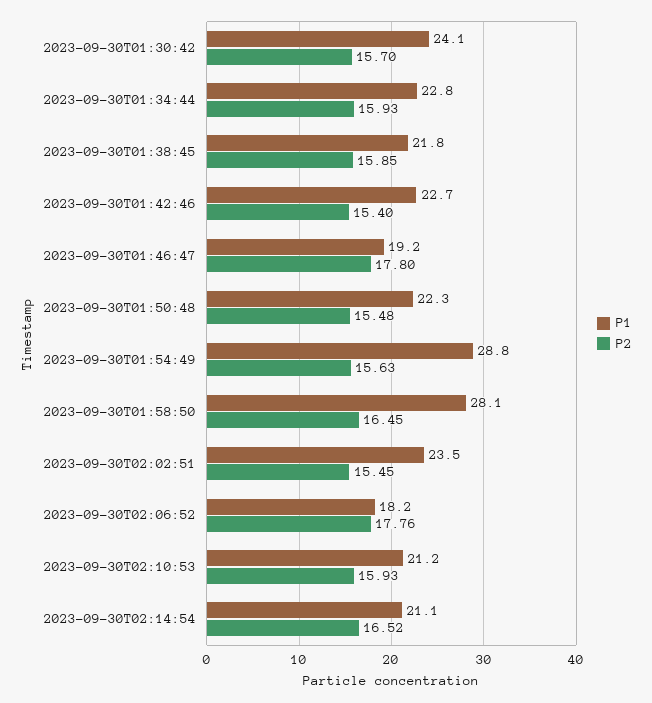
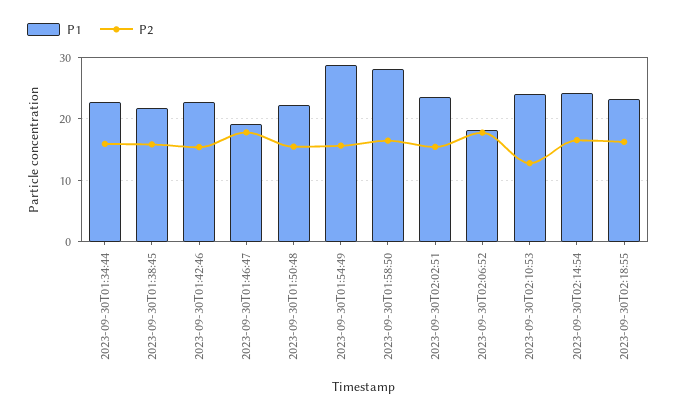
P1, 2023-09-30T01:30:42: 24.1 -> none
P2, 2023-09-30T01:30:42: 15.7 -> none
P1, 2023-09-30T02:10:53: 21.2 -> 24
P2, 2023-09-30T02:10:53: 15.93 -> 13
P1, 2023-09-30T02:14:54: 21.1 -> 24
P1, 2023-09-30T02:18:55: none -> 23
P2, 2023-09-30T02:18:55: none -> 16

